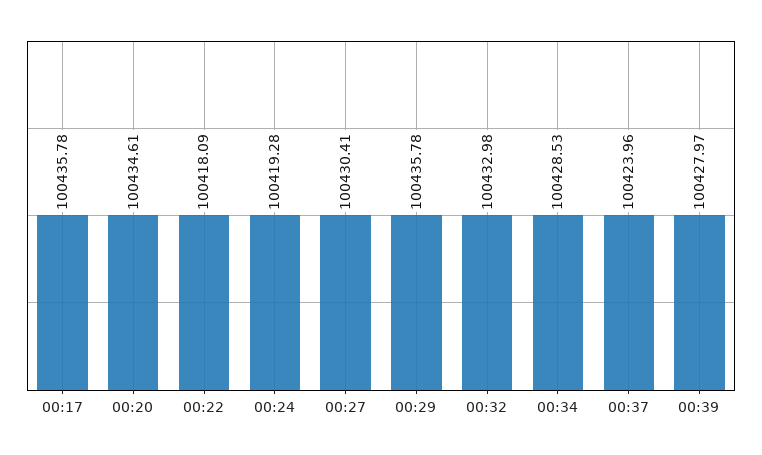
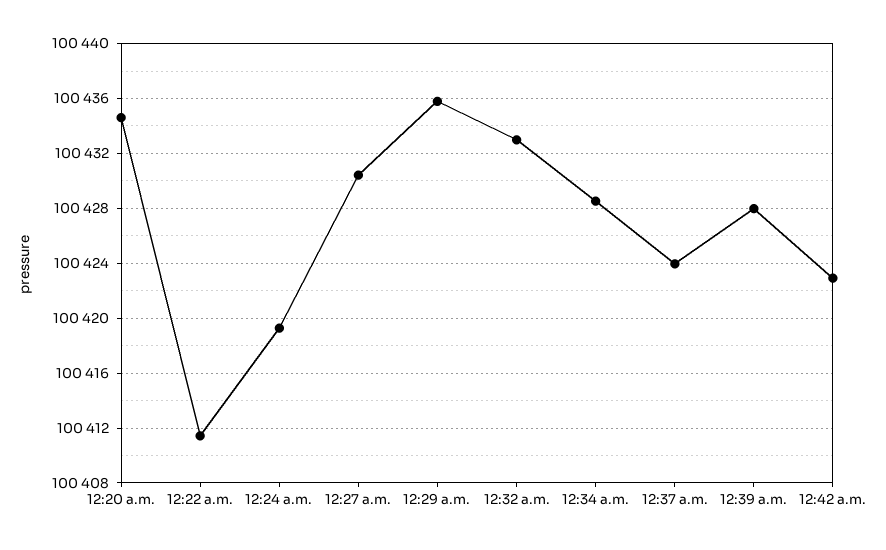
00:17: 100435.78 -> none
00:22: 100418.09 -> 100411.5
12:42 a.m.: none -> 100423

